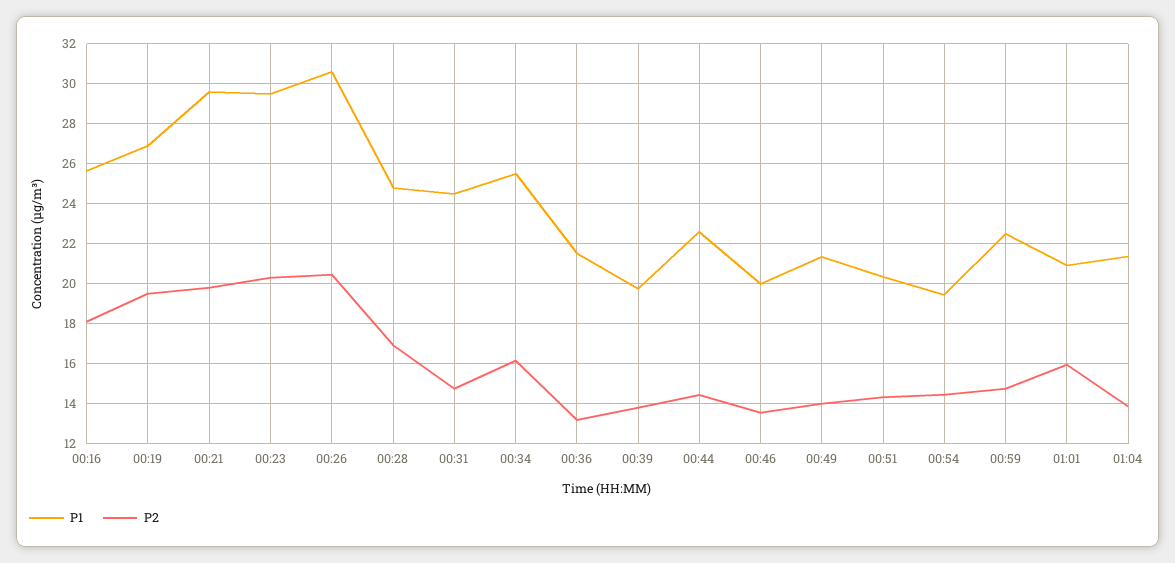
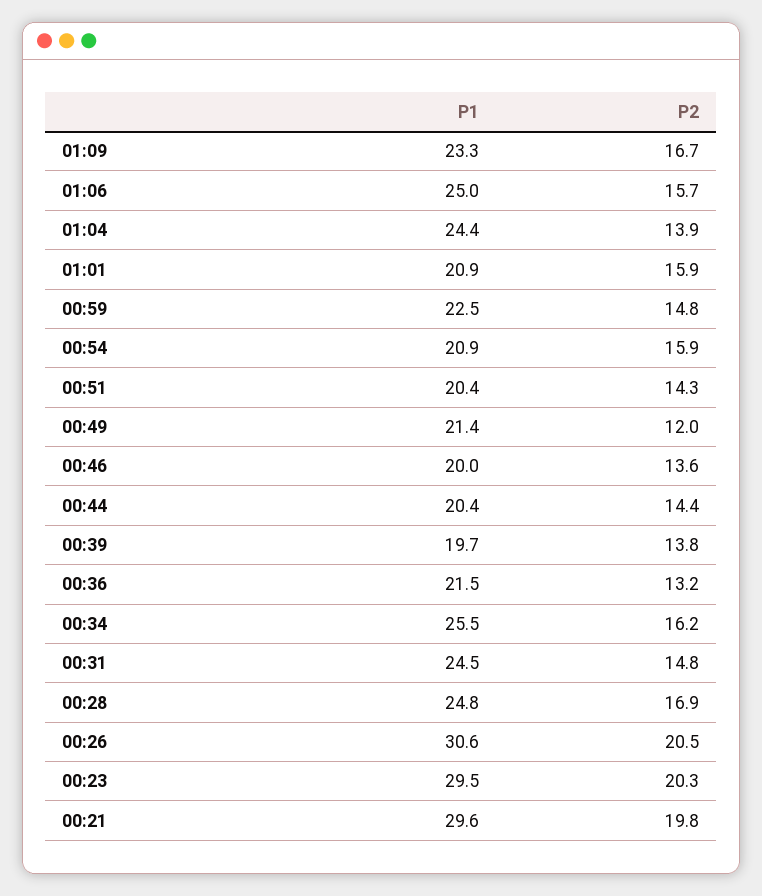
P1, 00:16: 25.5 -> none
P2, 00:16: 18 -> none
P1, 00:19: 27 -> none
P2, 00:19: 19.5 -> none
P1, 00:44: 22.5 -> 20.4
P2, 00:49: 14 -> 12
P1, 00:54: 19.5 -> 20.9
P2, 00:54: 14.5 -> 15.9
P1, 01:04: 21.5 -> 24.4
P1, 01:09: none -> 23.3
P2, 01:09: none -> 16.7
P1, 01:06: none -> 25
P2, 01:06: none -> 15.7

